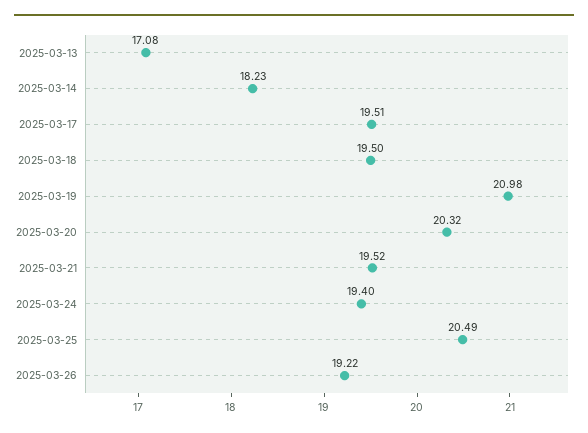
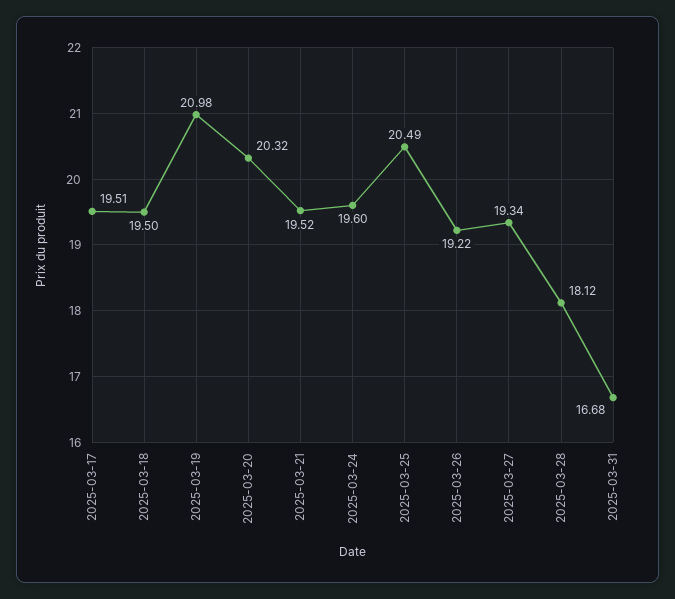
2025-03-13: 17.08 -> none
2025-03-14: 18.23 -> none
2025-03-24: 19.4 -> 19.6
2025-03-27: none -> 19.34
2025-03-28: none -> 18.12
2025-03-31: none -> 16.68

